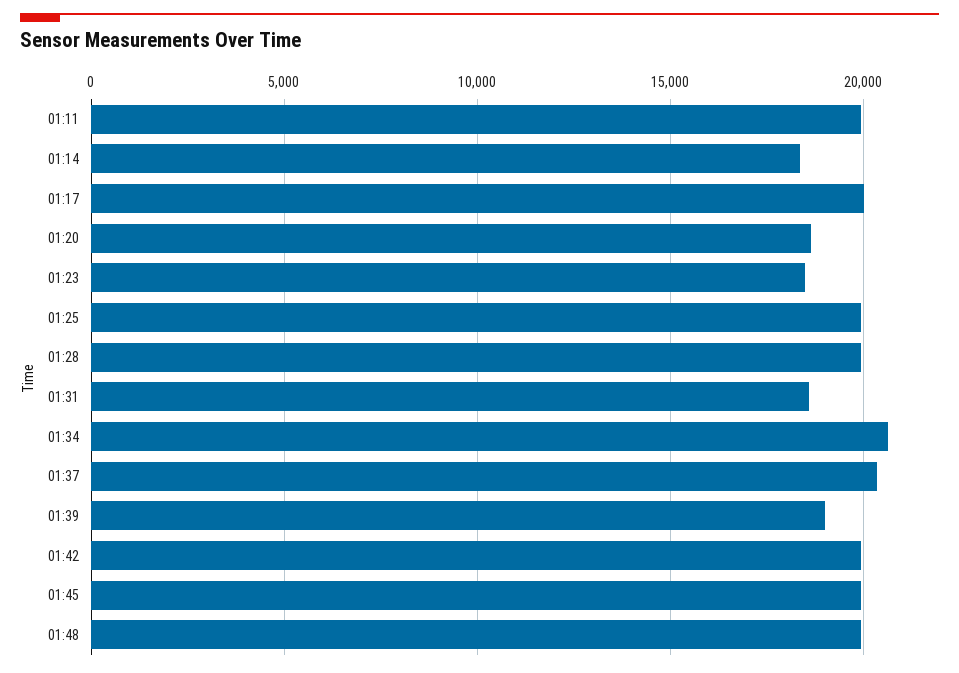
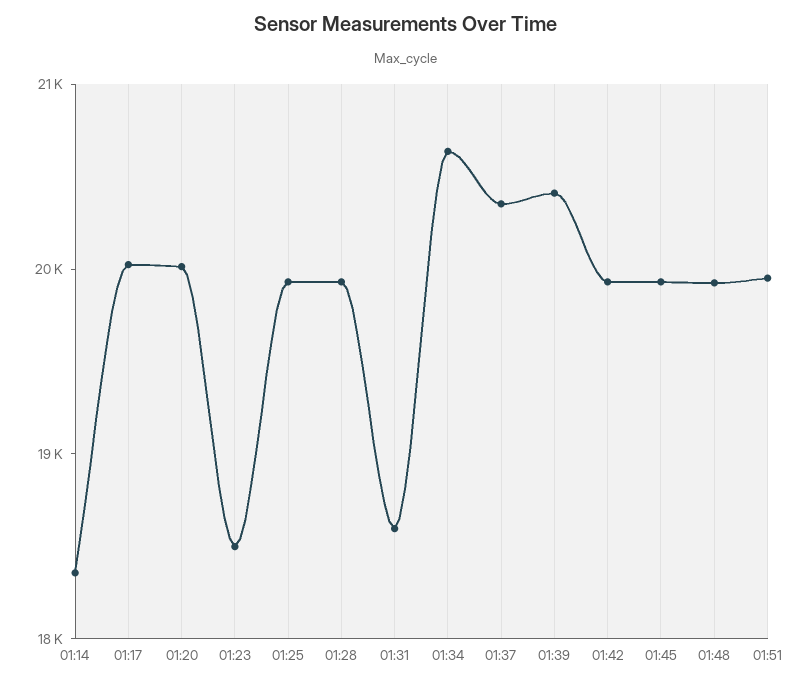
01:11: 20000 -> none
01:20: 18500 -> 20000
01:39: 19000 -> 20400
01:51: none -> 20000

